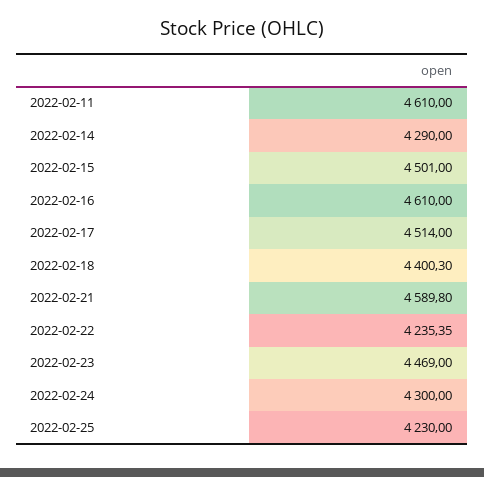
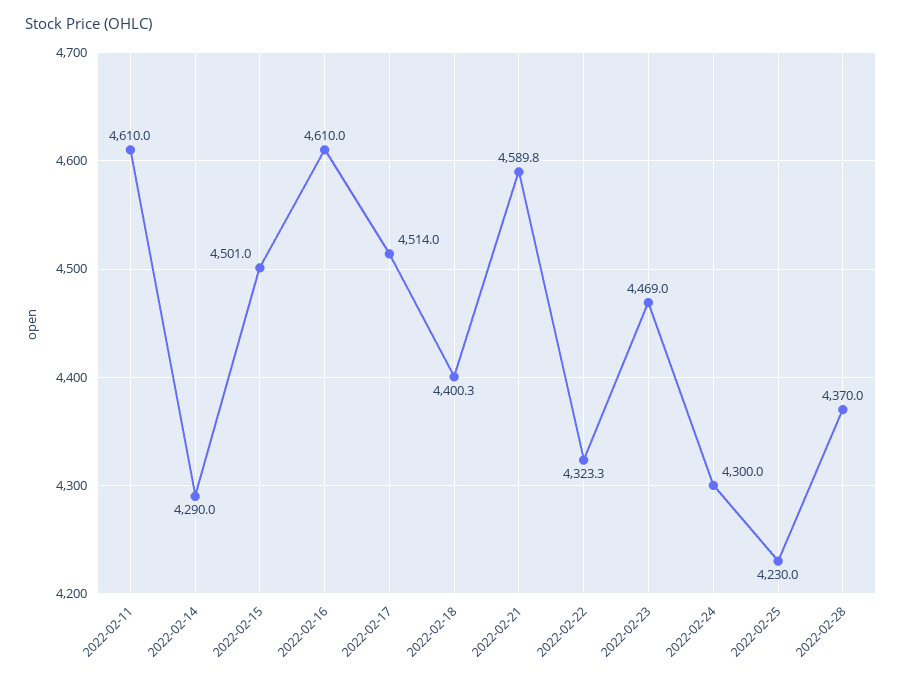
2022-02-22: 4235.35 -> 4323.3
2022-02-28: none -> 4370

